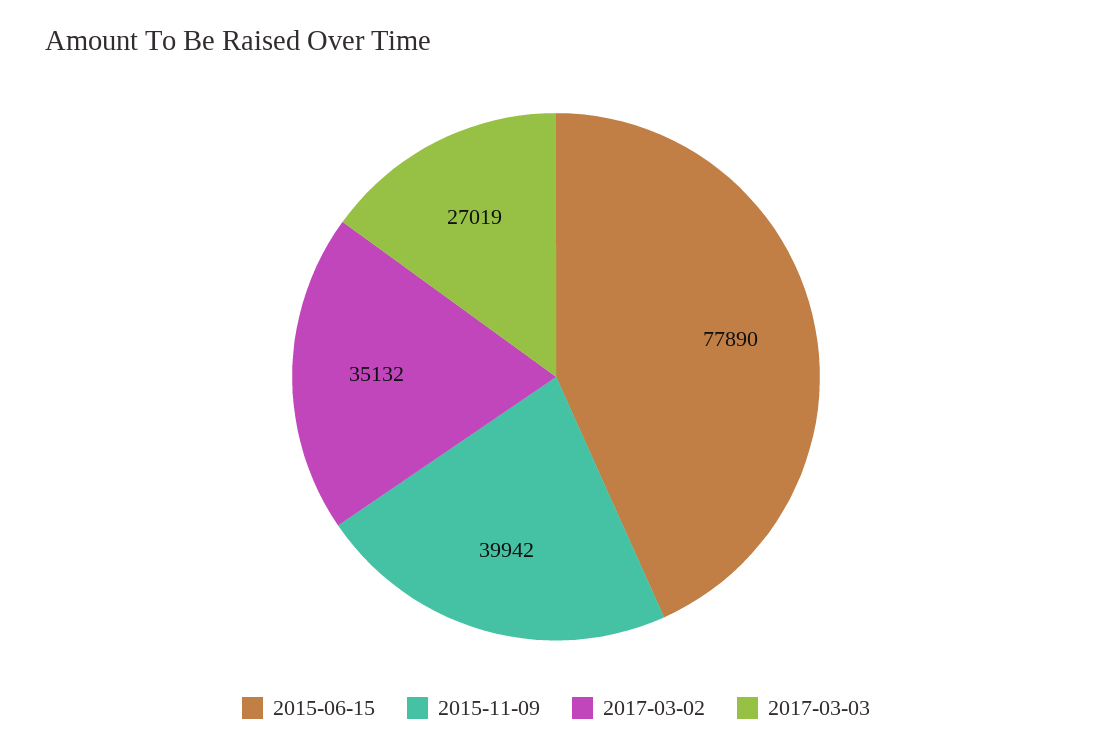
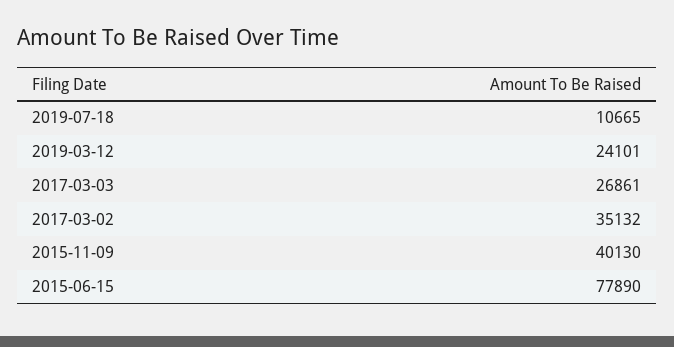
2015-11-09: 39942 -> 40130
2017-03-03: 27019 -> 26861
2019-07-18: none -> 10665
2019-03-12: none -> 24101

